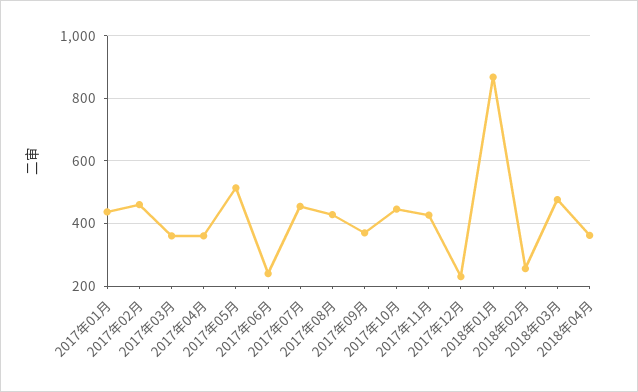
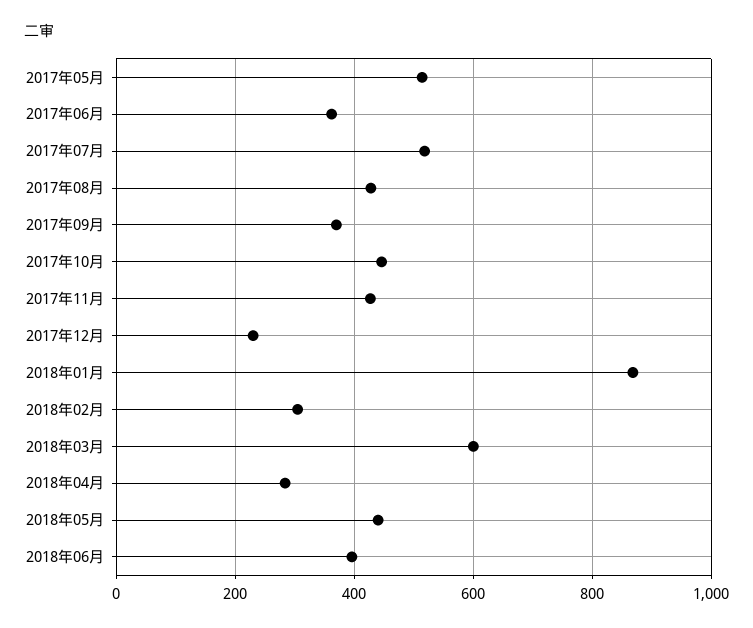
2017年01月: 440 -> none
2017年02月: 460 -> none
2017年03月: 360 -> none
2017年04月: 360 -> none
2017年06月: 240 -> 360
2017年07月: 460 -> 520
2018年02月: 260 -> 300
2018年03月: 480 -> 600
2018年04月: 360 -> 280
2018年05月: none -> 440
2018年06月: none -> 400

